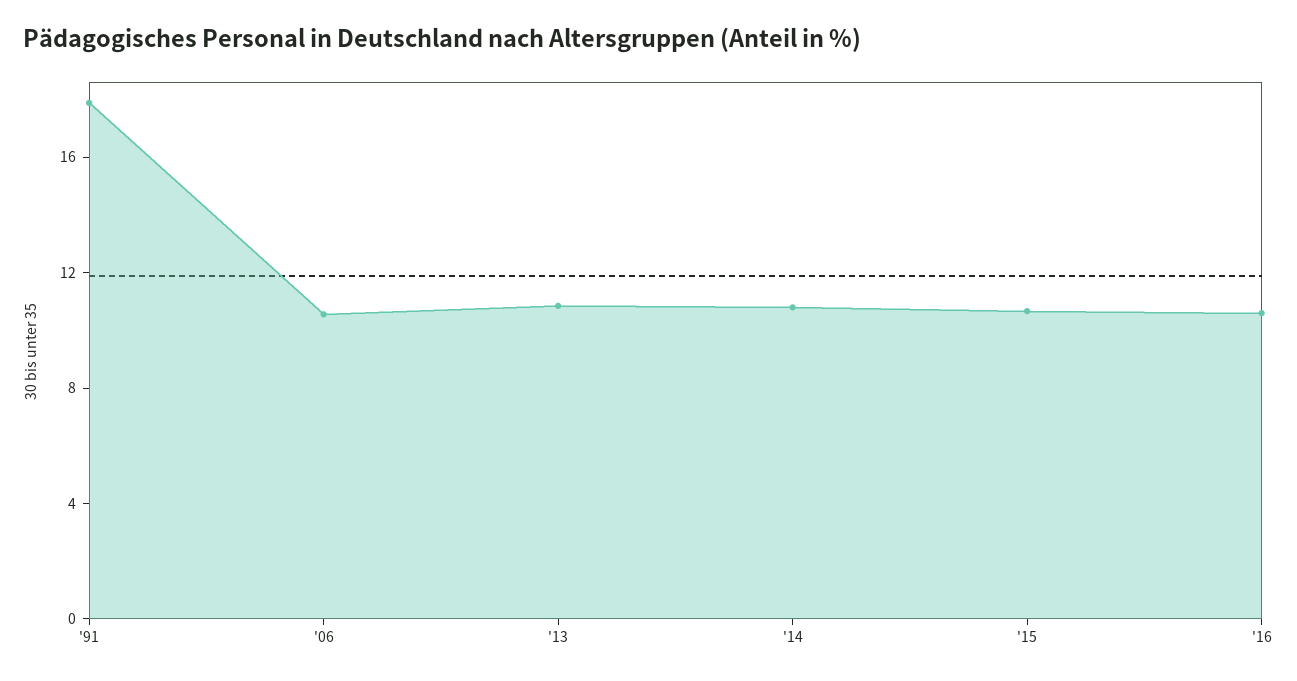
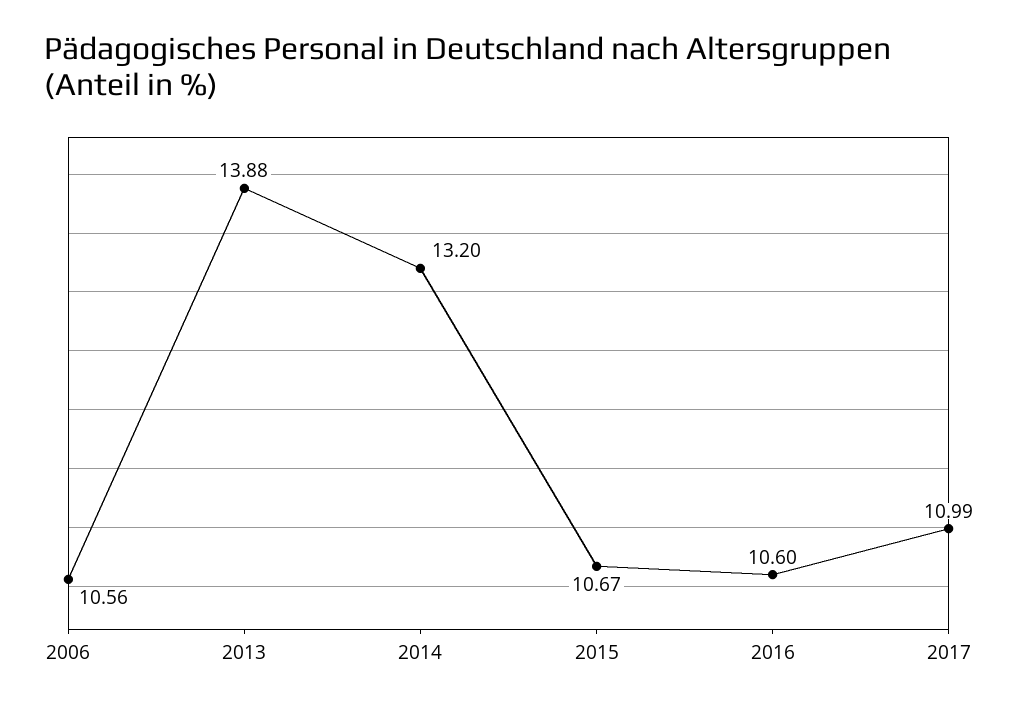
'91: 18 -> none
'13: 11 -> 13.88
'14: 11 -> 13.2
2017: none -> 10.99

